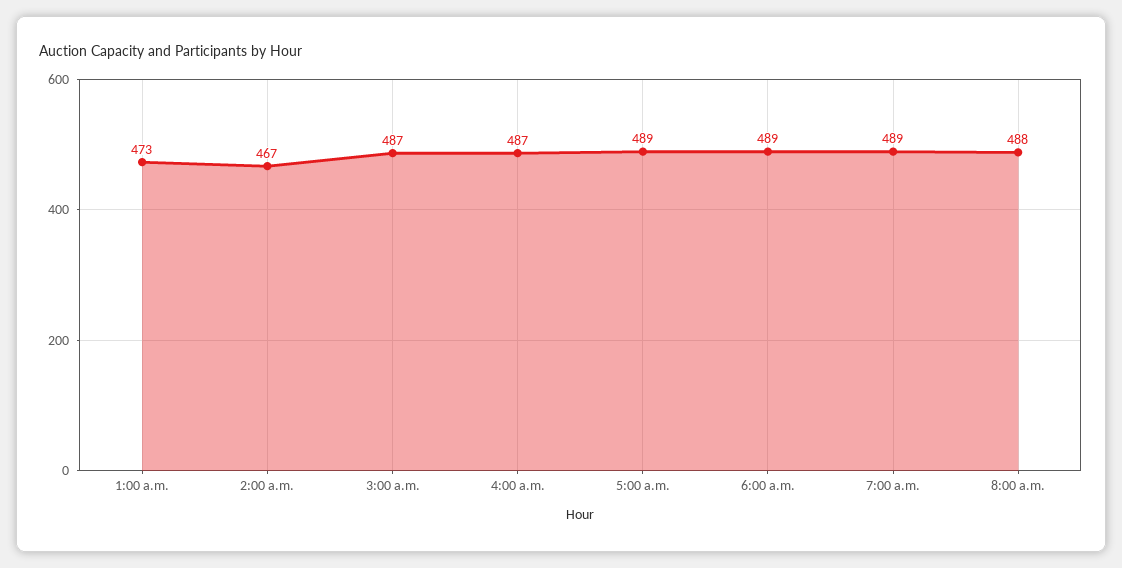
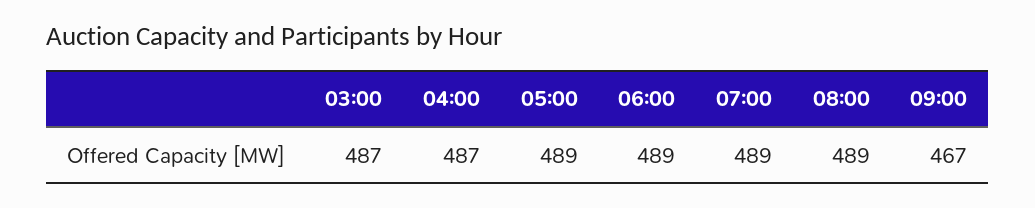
1:00 a.m.: 473 -> none
2:00 a.m.: 467 -> none
8:00 a.m.: 488 -> 489
09:00: none -> 467

